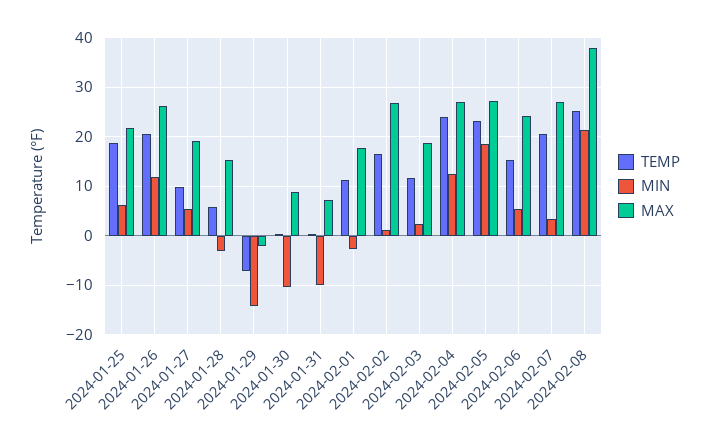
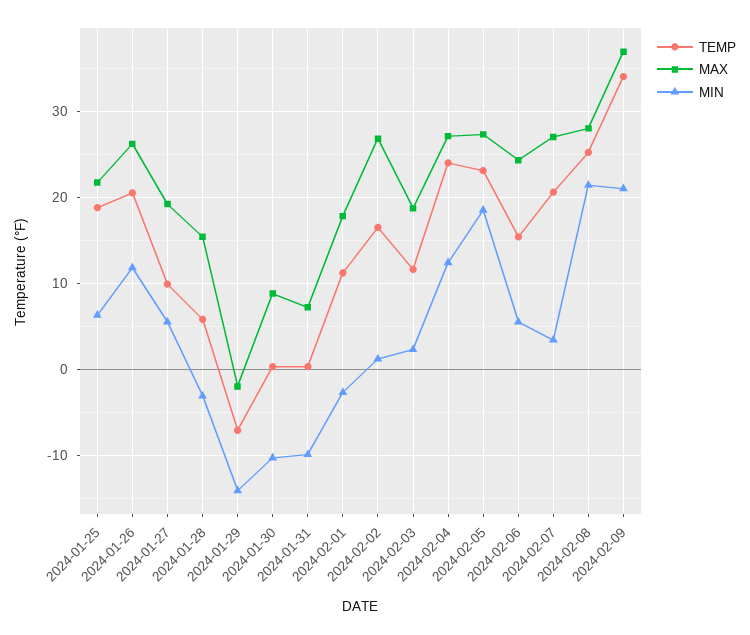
MAX, 2024-02-08: 38 -> 28
TEMP, 2024-02-09: none -> 34
MAX, 2024-02-09: none -> 37
MIN, 2024-02-09: none -> 21

